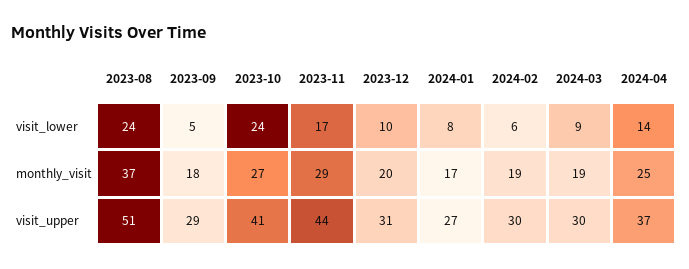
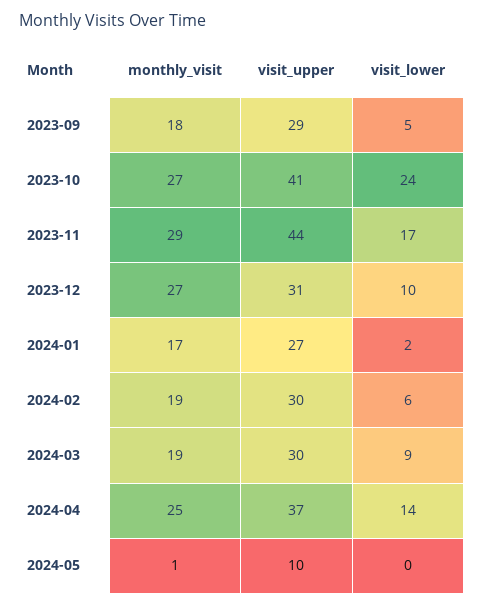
2023-08, visit_lower: 24 -> none
2024-01, visit_lower: 8 -> 2
2023-08, monthly_visit: 37 -> none
2023-12, monthly_visit: 20 -> 27
2023-08, visit_upper: 51 -> none
2024-05, monthly_visit: none -> 1
2024-05, visit_upper: none -> 10
2024-05, visit_lower: none -> 0

